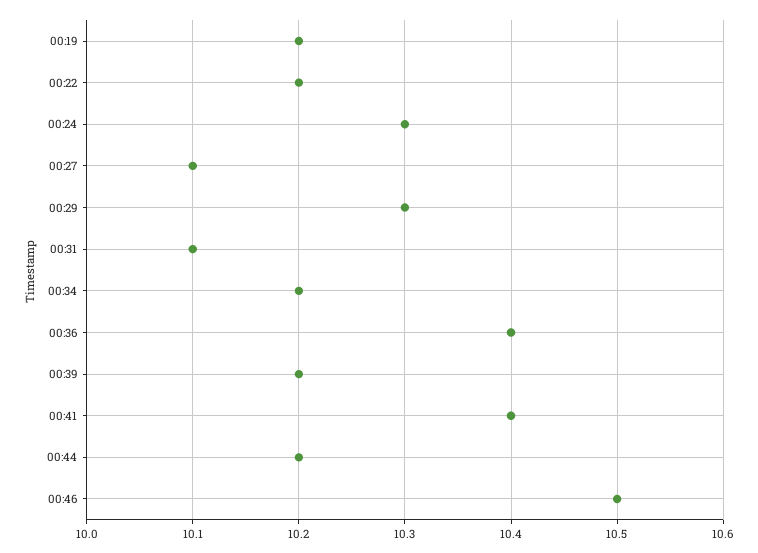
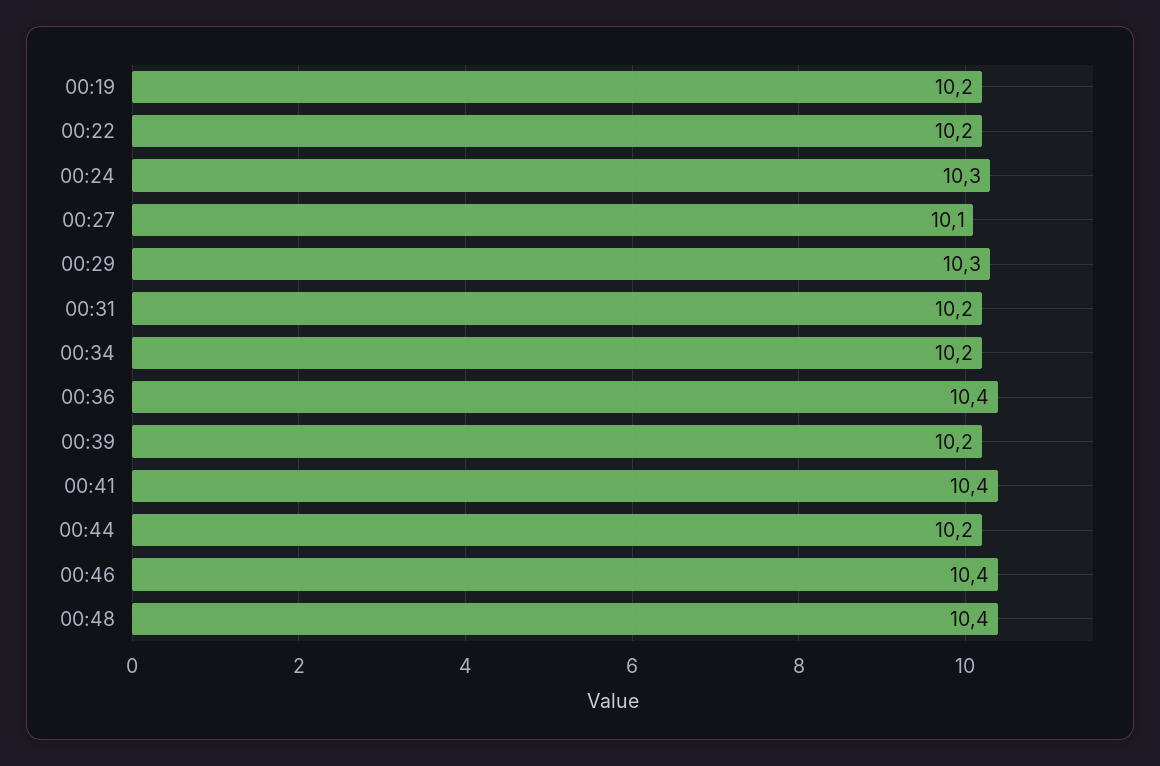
00:31: 10.1 -> 10.2
00:46: 10.5 -> 10.4
00:48: none -> 10.4

